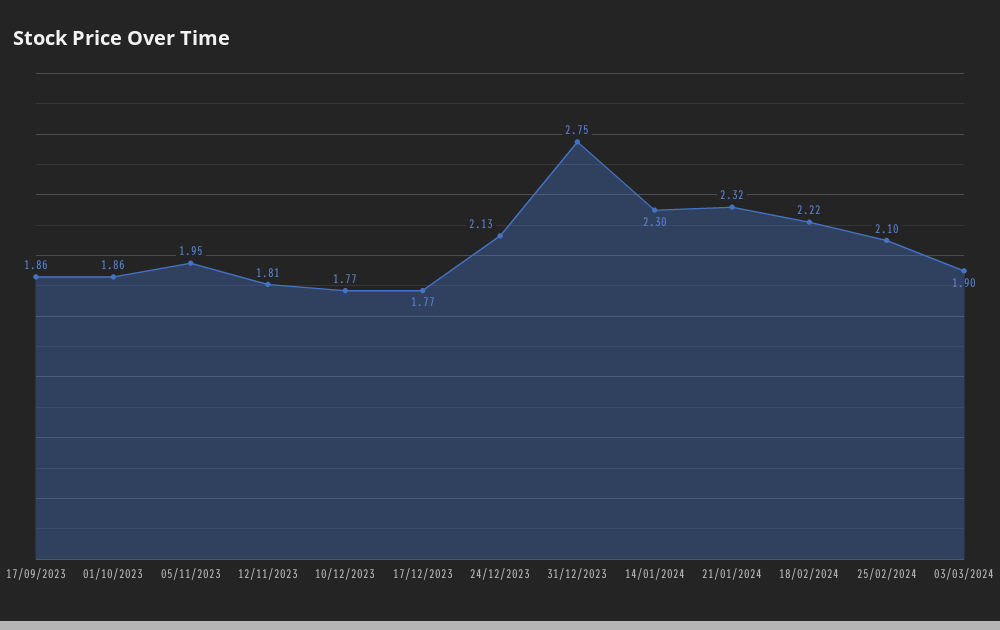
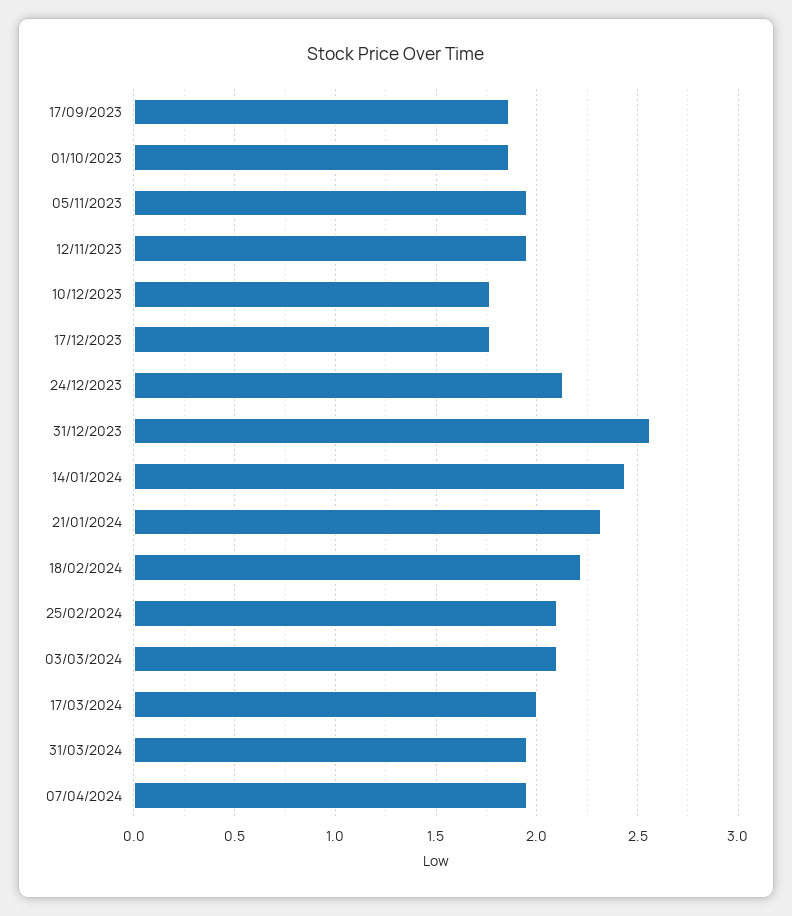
12/11/2023: 1.81 -> 1.95
31/12/2023: 2.75 -> 2.55
14/01/2024: 2.3 -> 2.45
03/03/2024: 1.9 -> 2.1
17/03/2024: none -> 2
31/03/2024: none -> 1.95
07/04/2024: none -> 1.95

